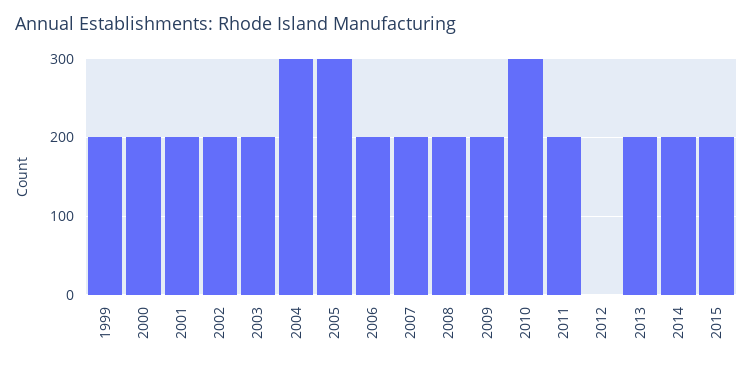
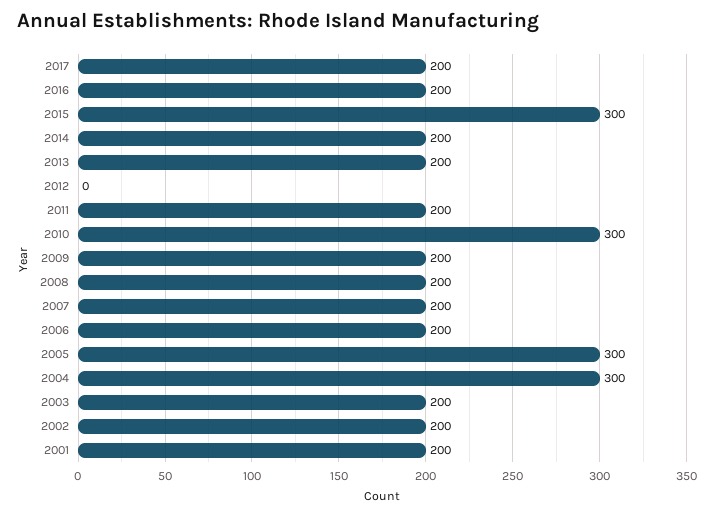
1999: 200 -> none
2000: 200 -> none
2015: 200 -> 300
2017: none -> 200
2016: none -> 200

